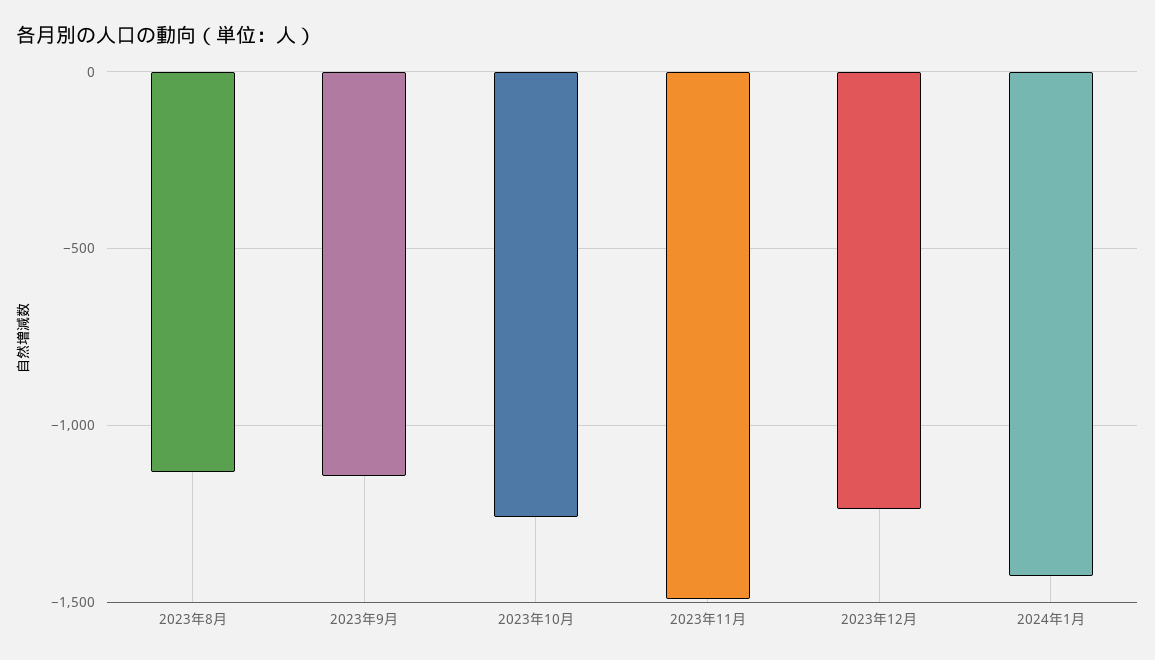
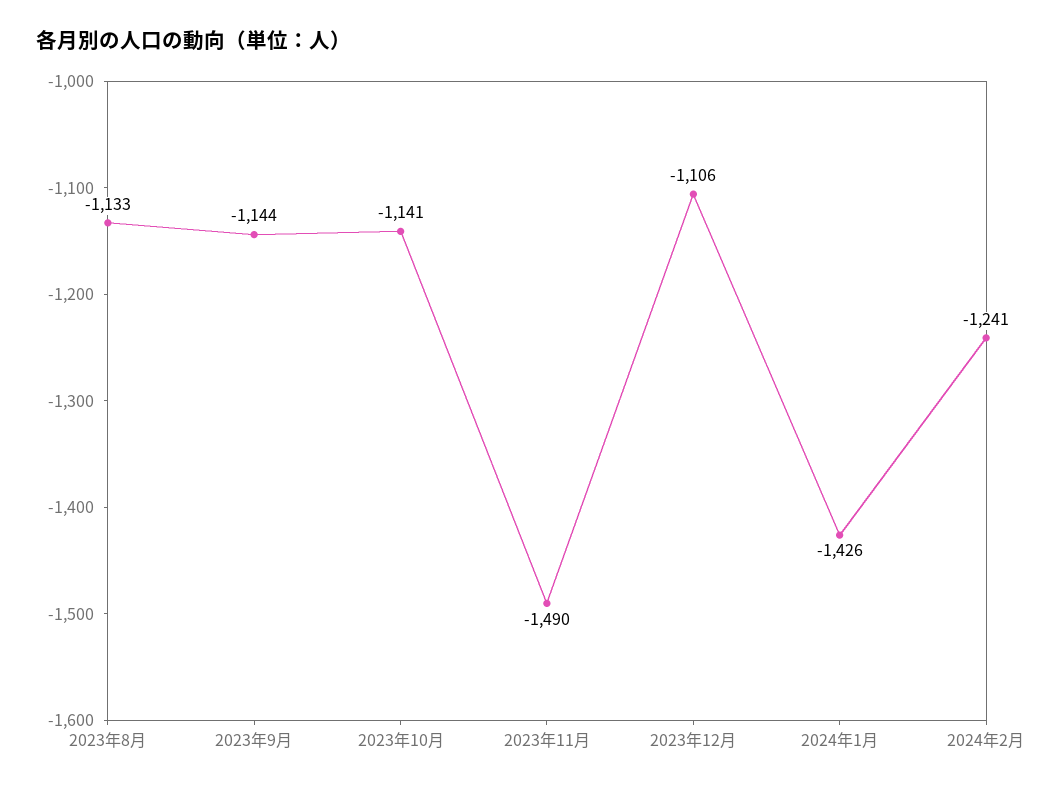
2023年10月: -1250 -> -1141
2023年12月: -1250 -> -1106
2024年2月: none -> -1241

